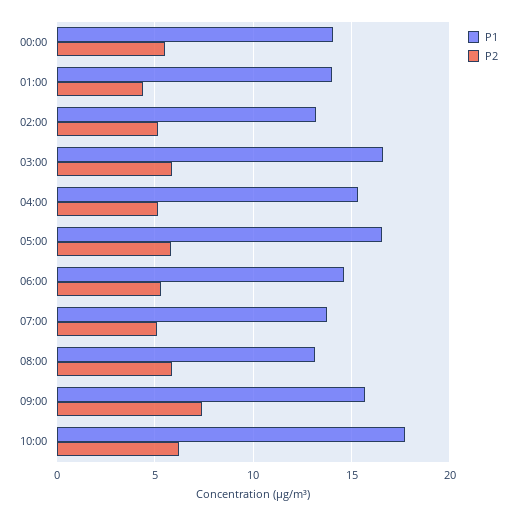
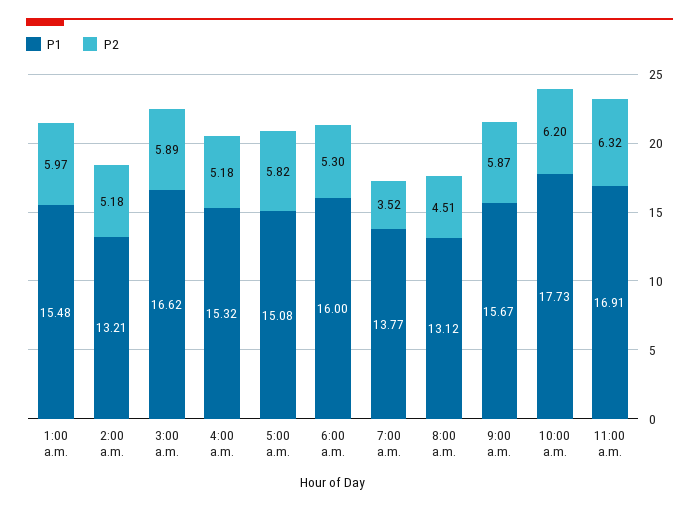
P1, 00:00: 14 -> none
P2, 00:00: 5.5 -> none
P1, 01:00: 14 -> 15.48
P2, 01:00: 4.5 -> 5.97
P1, 05:00: 16.5 -> 15.08
P1, 06:00: 14.5 -> 16
P2, 07:00: 5 -> 3.52
P2, 08:00: 6 -> 4.51
P2, 09:00: 7.5 -> 5.87
P1, 11:00 a.m.: none -> 16.91
P2, 11:00 a.m.: none -> 6.32

